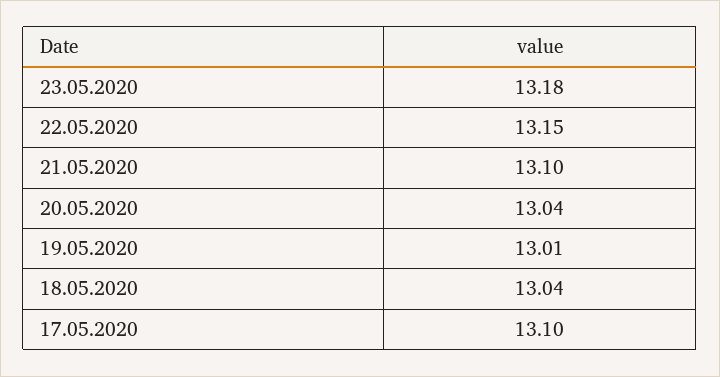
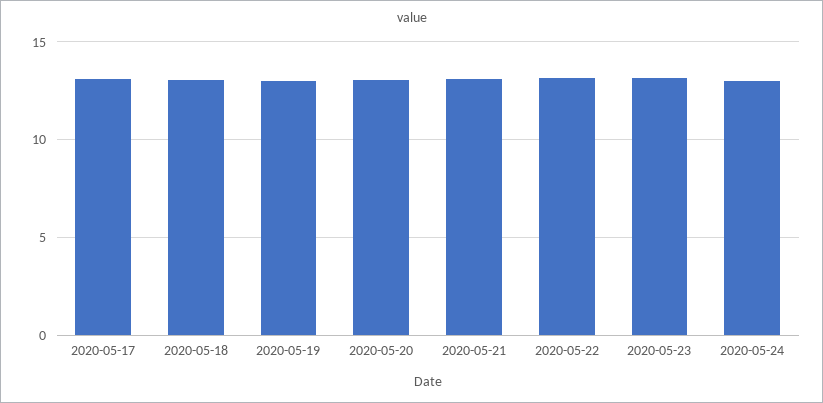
2020-05-24: none -> 13

